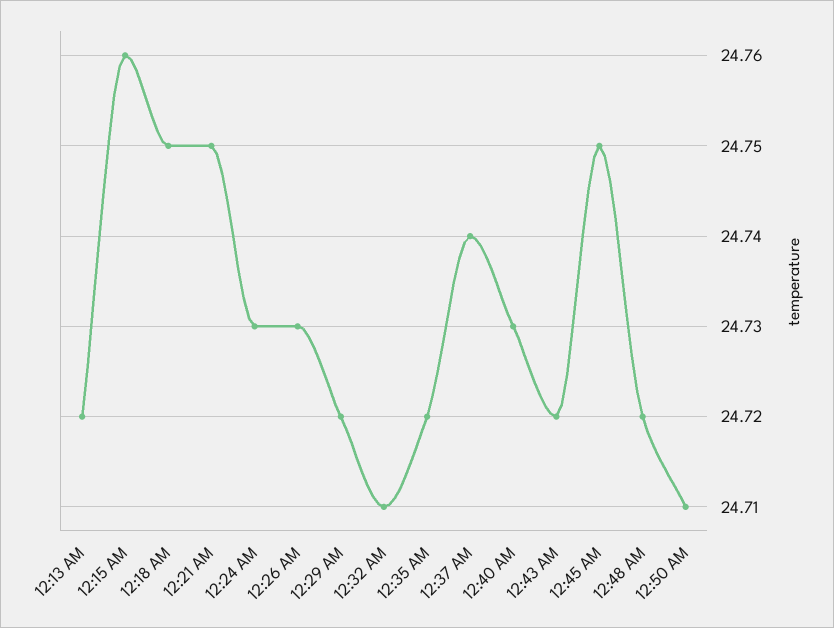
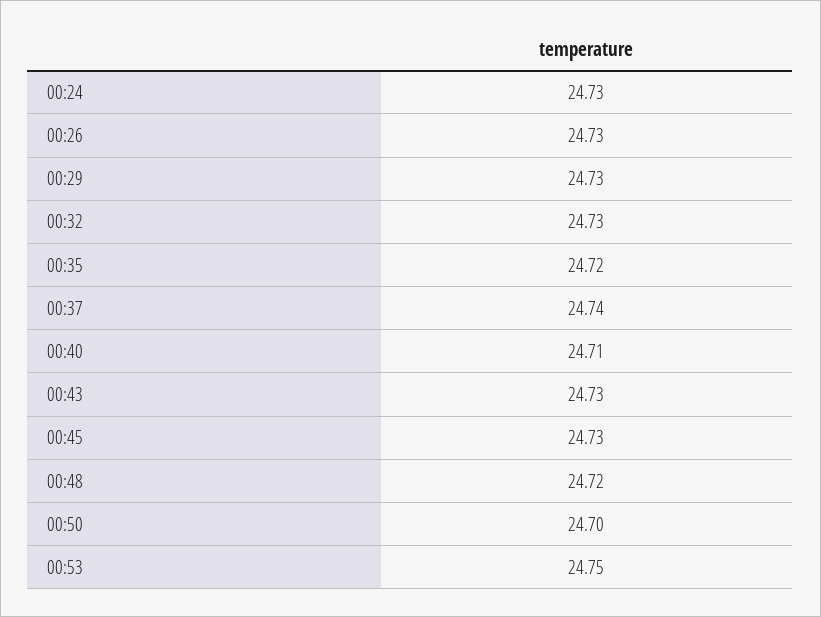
12:13 AM: 24.72 -> none
12:15 AM: 24.76 -> none
12:18 AM: 24.75 -> none
12:21 AM: 24.75 -> none
12:29 AM: 24.72 -> 24.73
12:32 AM: 24.71 -> 24.73
12:40 AM: 24.73 -> 24.71
12:43 AM: 24.72 -> 24.73
12:45 AM: 24.75 -> 24.73
12:50 AM: 24.71 -> 24.7
00:53: none -> 24.75

